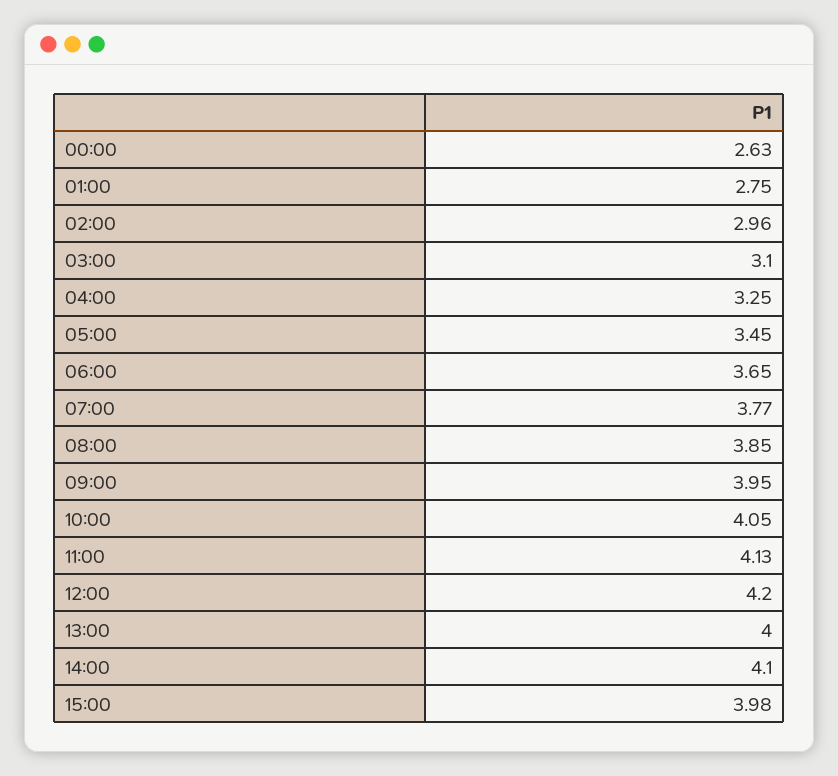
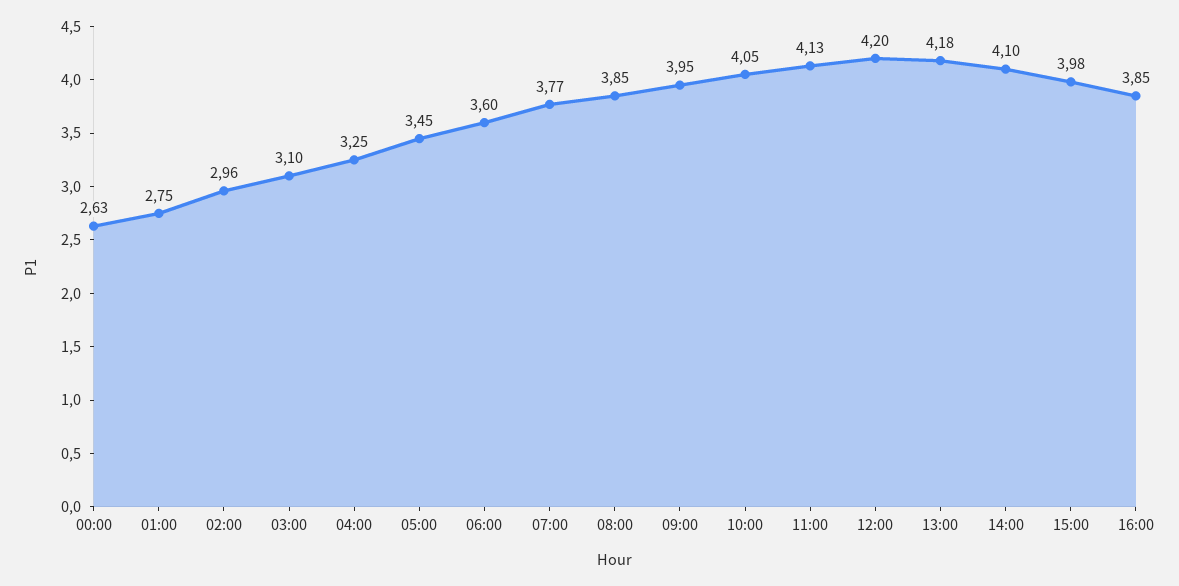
06:00: 3.65 -> 3.6
13:00: 4 -> 4.18
16:00: none -> 3.85

